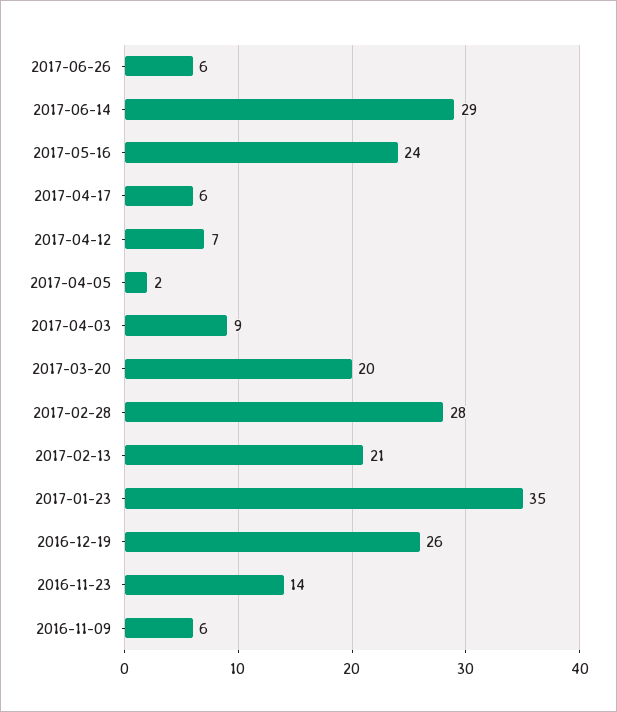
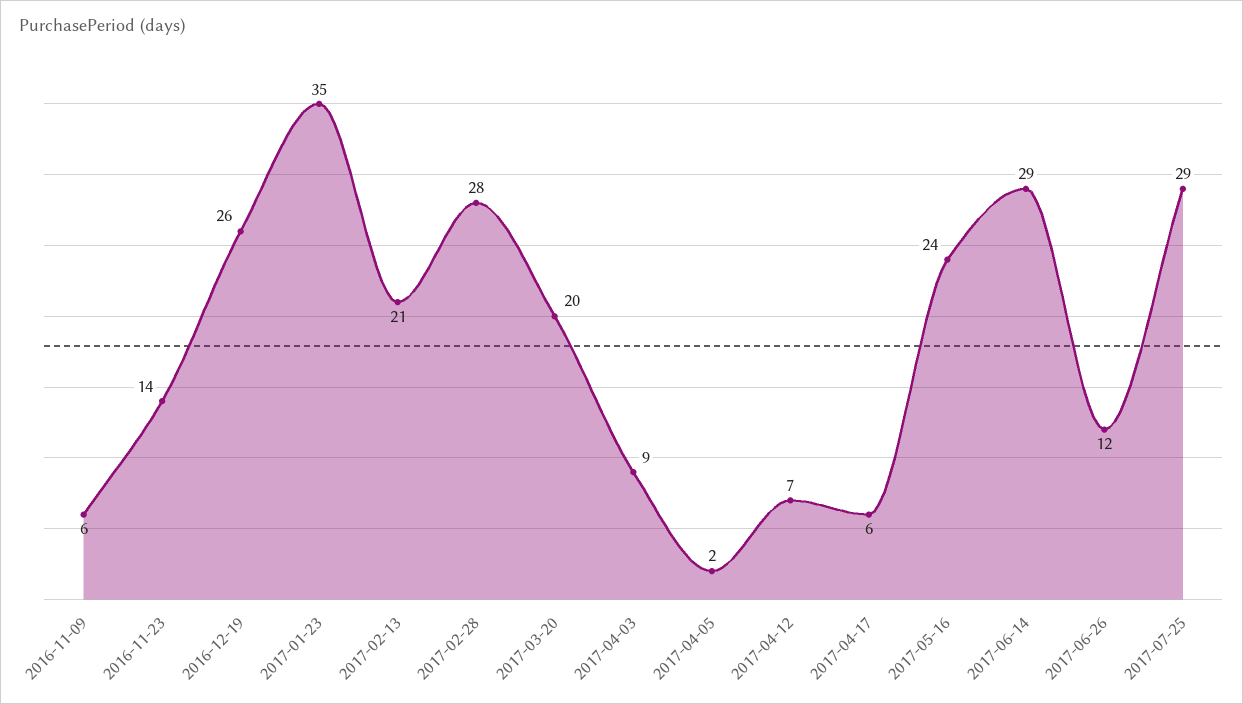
2017-06-26: 6 -> 12
2017-07-25: none -> 29

